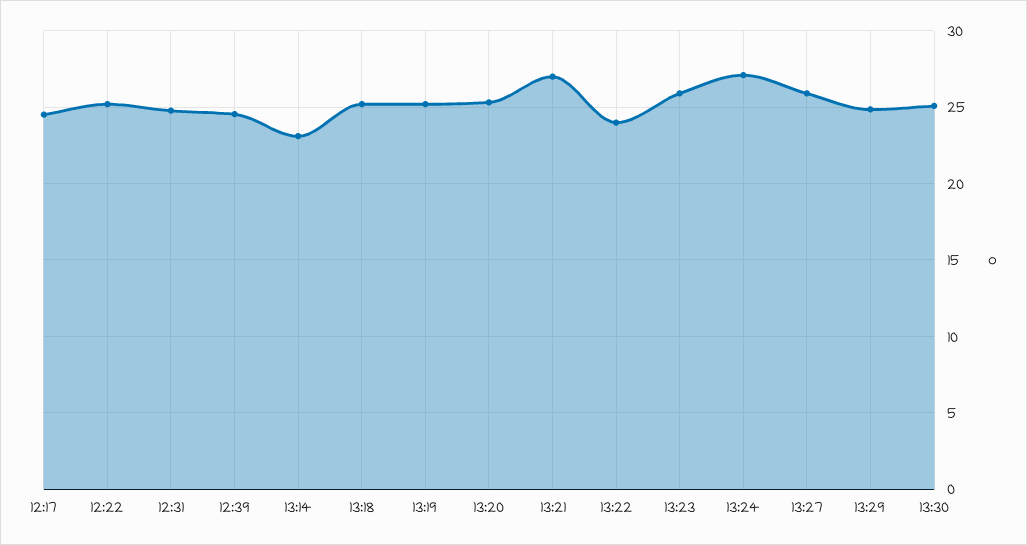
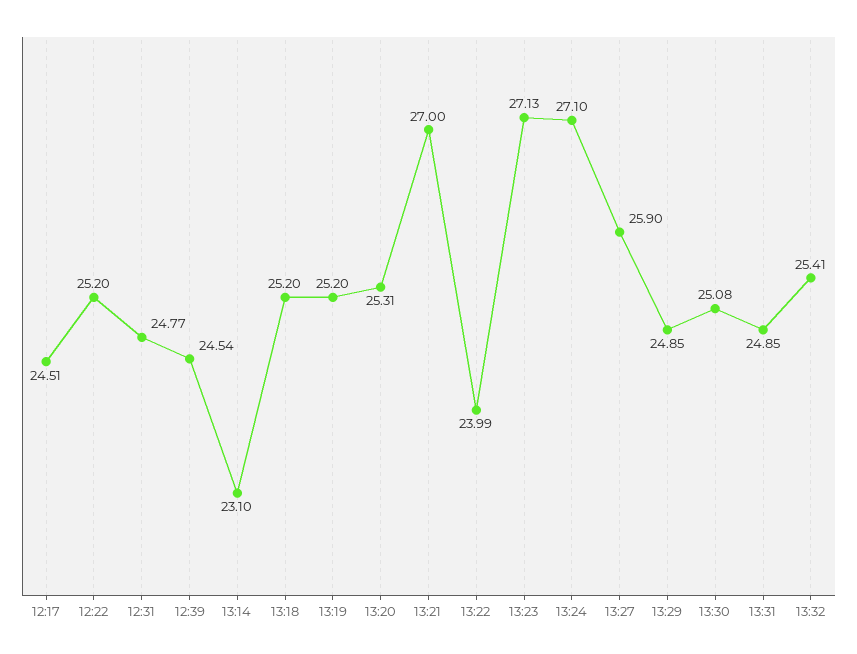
13:23: 26 -> 27.13
13:31: none -> 24.85
13:32: none -> 25.41

